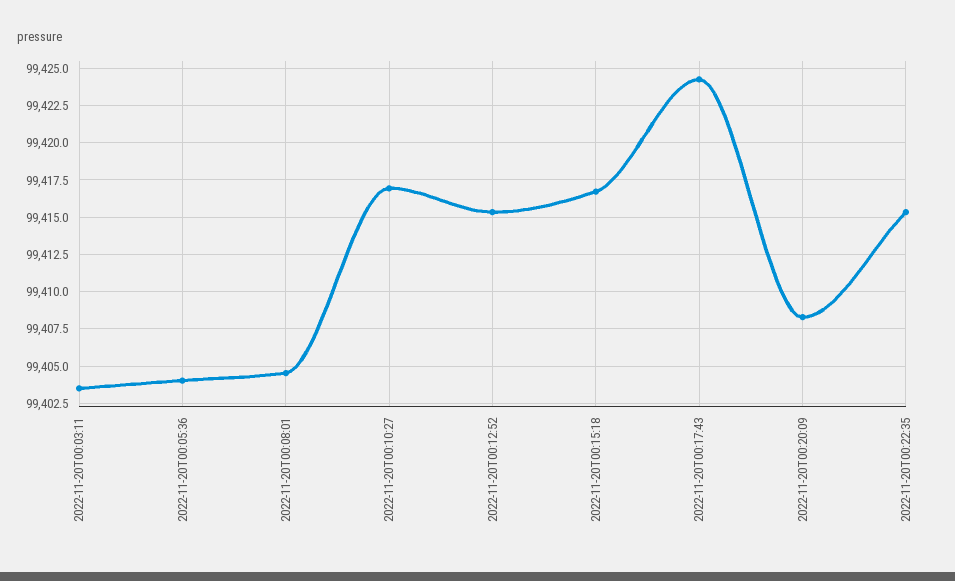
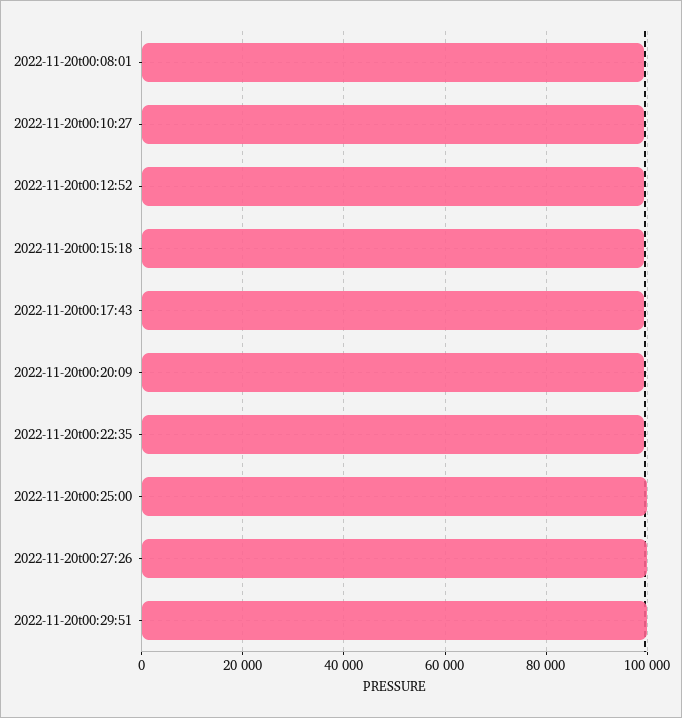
2022-11-20T00:03:11: 99403.5 -> none
2022-11-20T00:05:36: 99404 -> none
2022-11-20t00:25:00: none -> 100000
2022-11-20t00:27:26: none -> 100000
2022-11-20t00:29:51: none -> 100000

